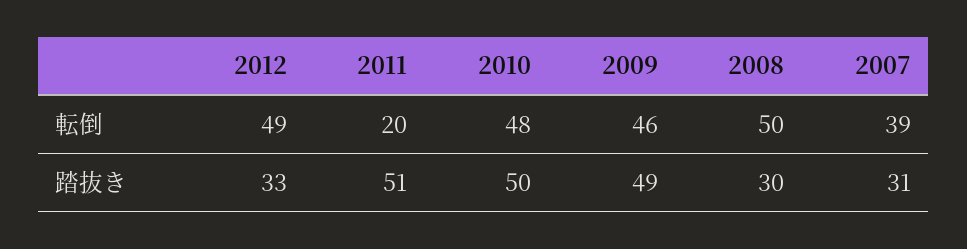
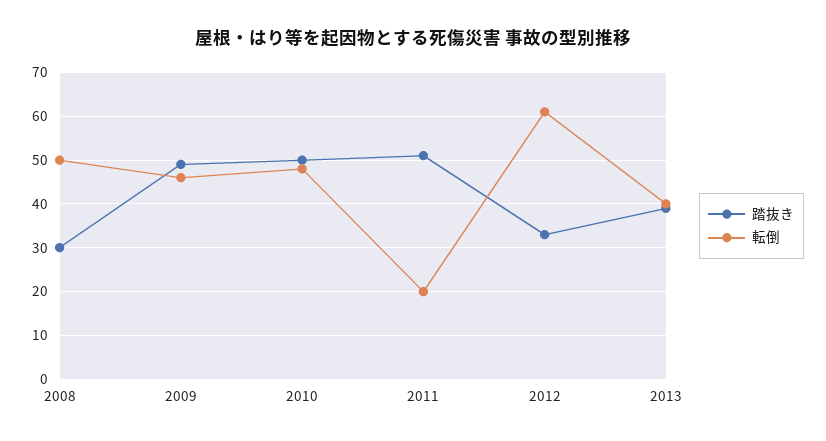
転倒, 2012: 49 -> 60
転倒, 2007: 39 -> none
踏抜き, 2007: 31 -> none
踏抜き, 2013: none -> 40
転倒, 2013: none -> 40

